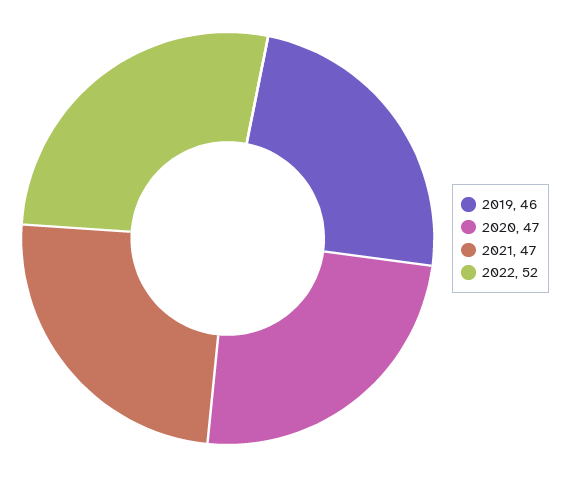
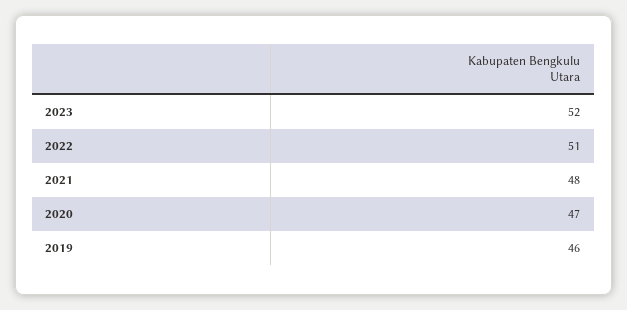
2021: 47 -> 48
2022: 52 -> 51
2023: none -> 52

